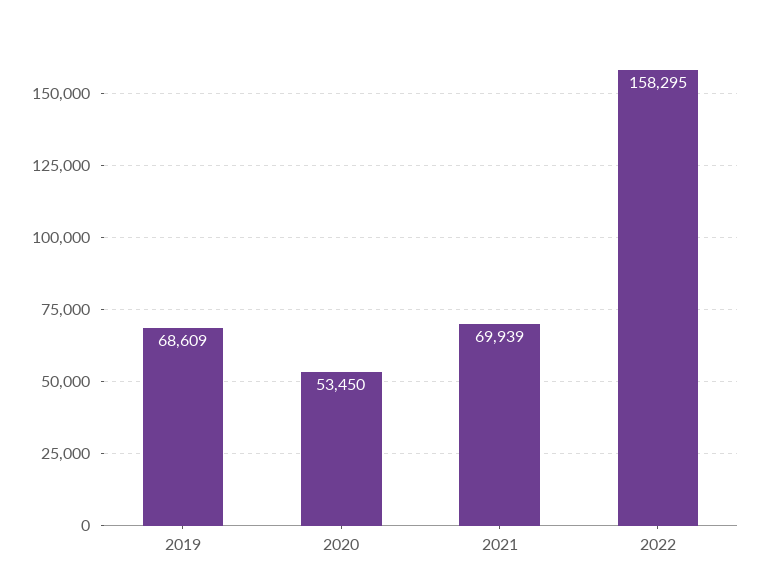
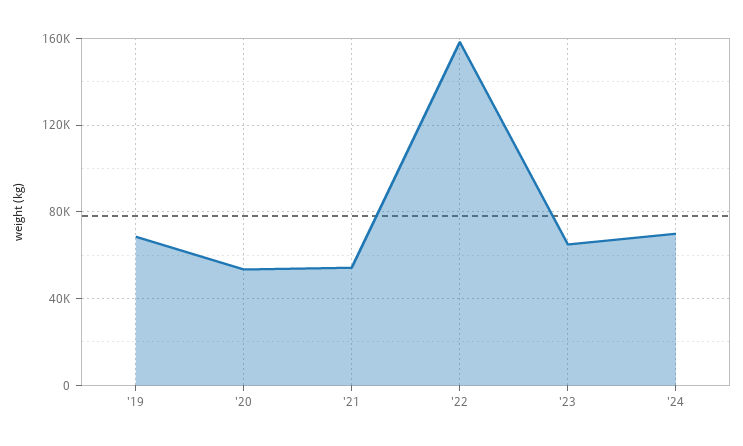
2021: 69939 -> 55000
'23: none -> 65000
'24: none -> 70000

